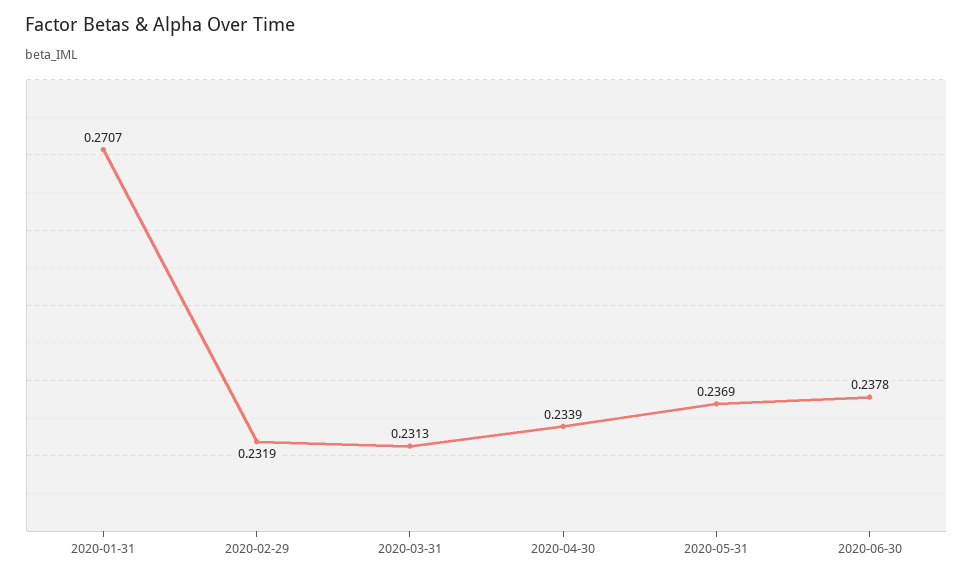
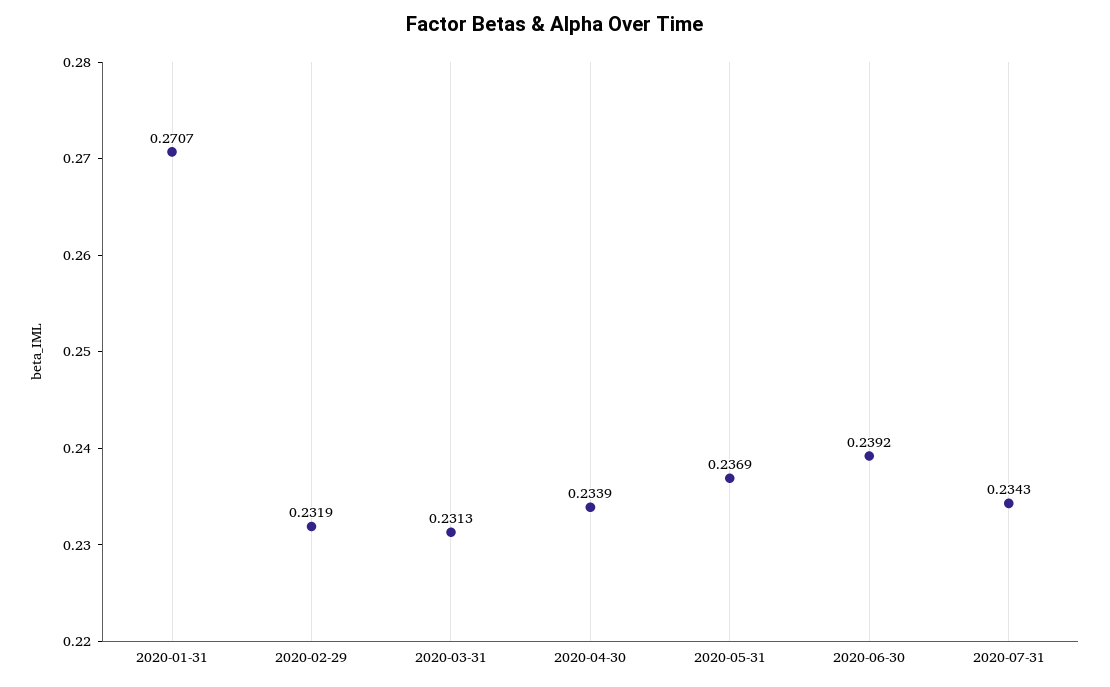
2020-06-30: 0.2378 -> 0.2392
2020-07-31: none -> 0.2343

